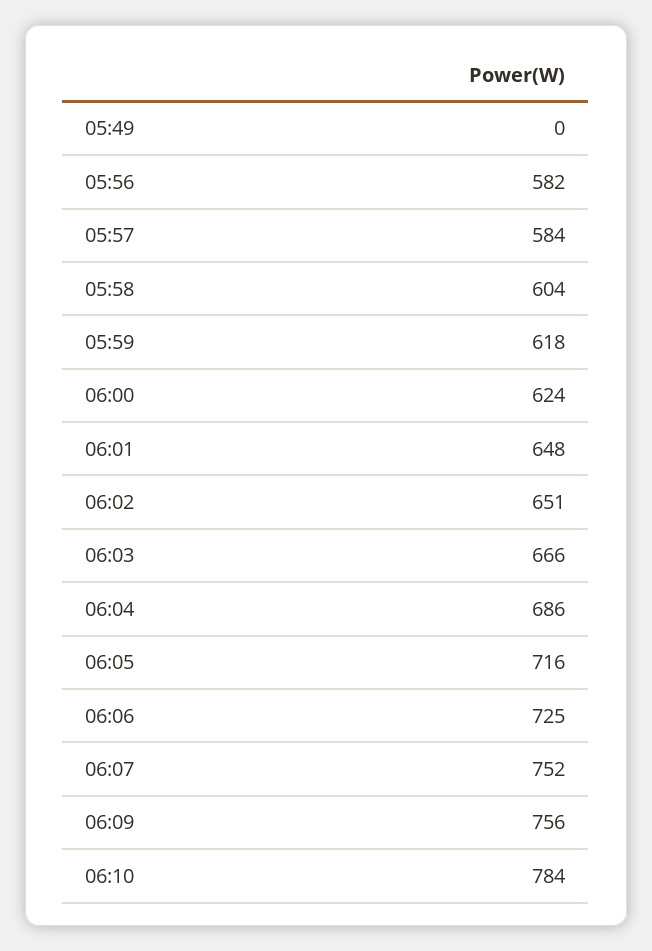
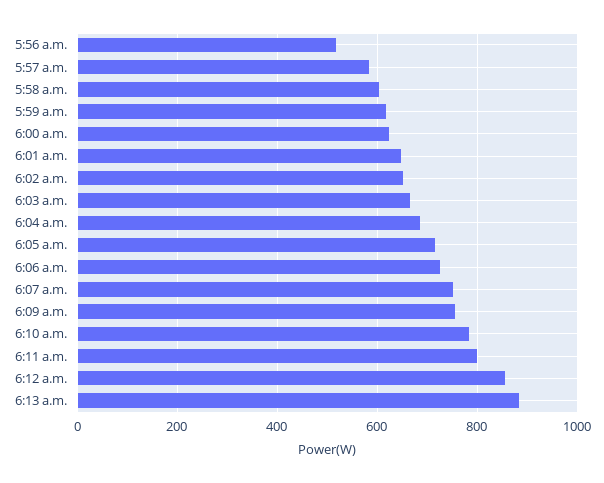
05:49: 0 -> none
05:56: 582 -> 520
6:11 a.m.: none -> 800
6:12 a.m.: none -> 860
6:13 a.m.: none -> 880

